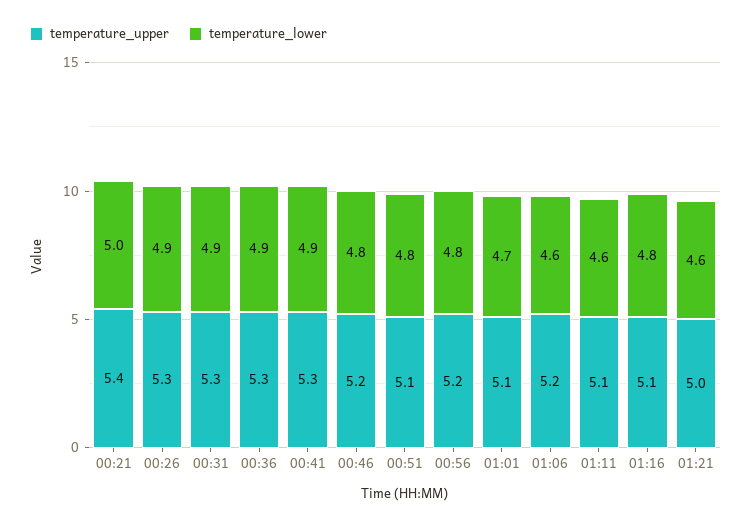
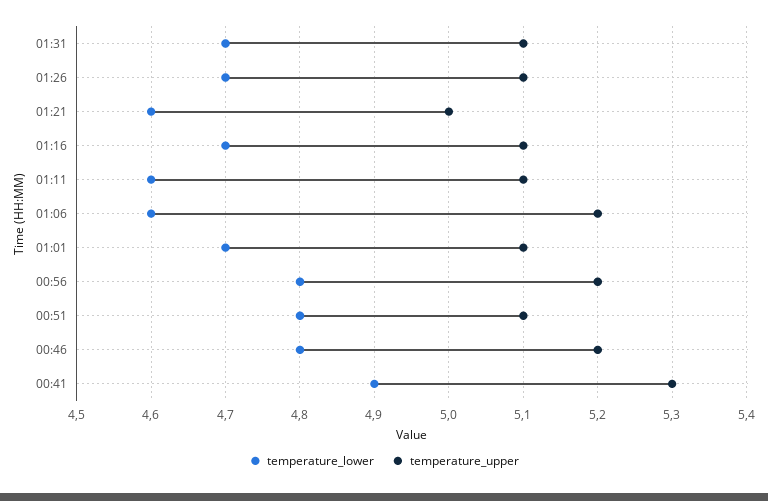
temperature_upper, 00:21: 5.4 -> none
temperature_lower, 00:21: 5 -> none
temperature_upper, 00:26: 5.3 -> none
temperature_lower, 00:26: 4.9 -> none
temperature_upper, 00:31: 5.3 -> none
temperature_lower, 00:31: 4.9 -> none
temperature_upper, 00:36: 5.3 -> none
temperature_lower, 00:36: 4.9 -> none
temperature_lower, 01:16: 4.8 -> 4.7
temperature_lower, 01:31: none -> 4.7
temperature_upper, 01:31: none -> 5.1
temperature_lower, 01:26: none -> 4.7
temperature_upper, 01:26: none -> 5.1

